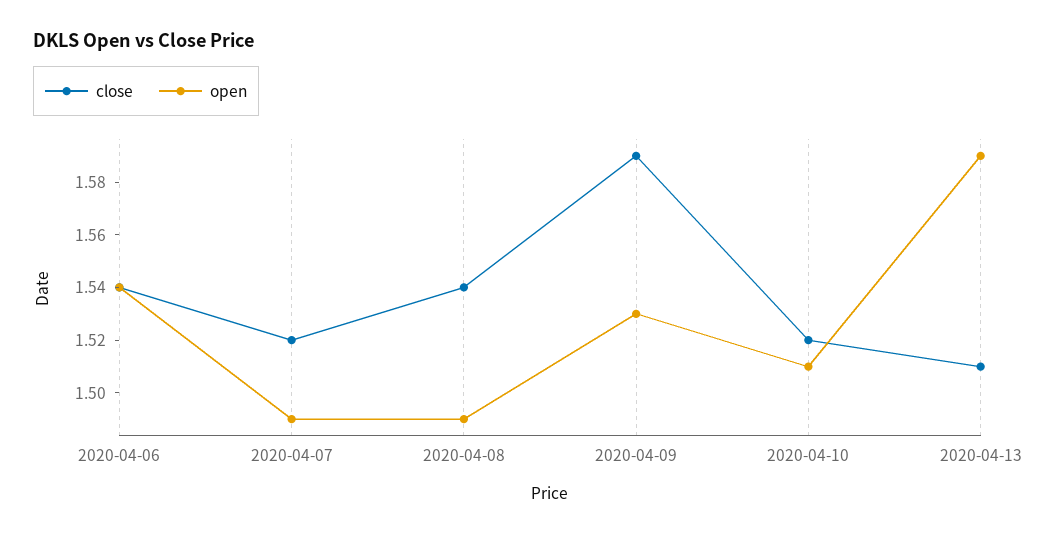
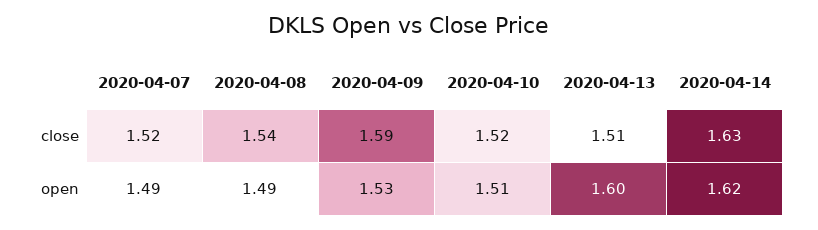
close, 2020-04-06: 1.54 -> none
open, 2020-04-06: 1.54 -> none
open, 2020-04-13: 1.59 -> 1.6
close, 2020-04-14: none -> 1.63
open, 2020-04-14: none -> 1.62

